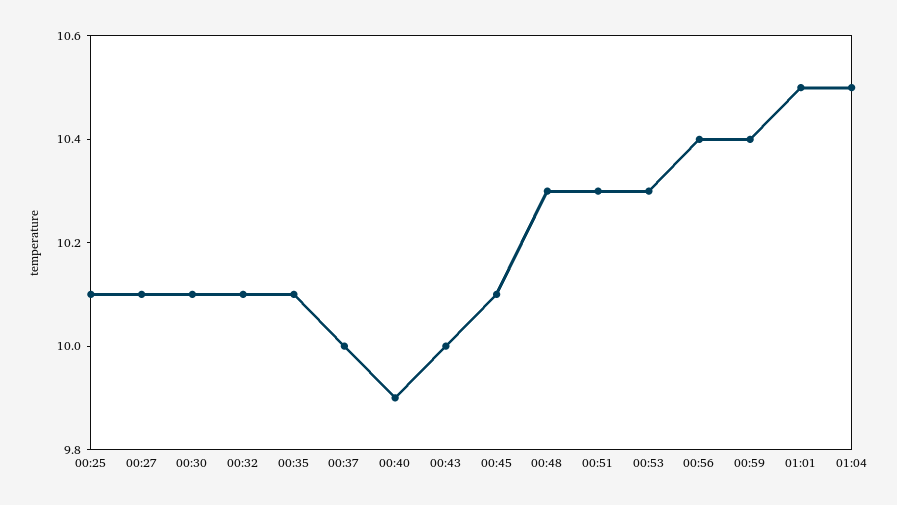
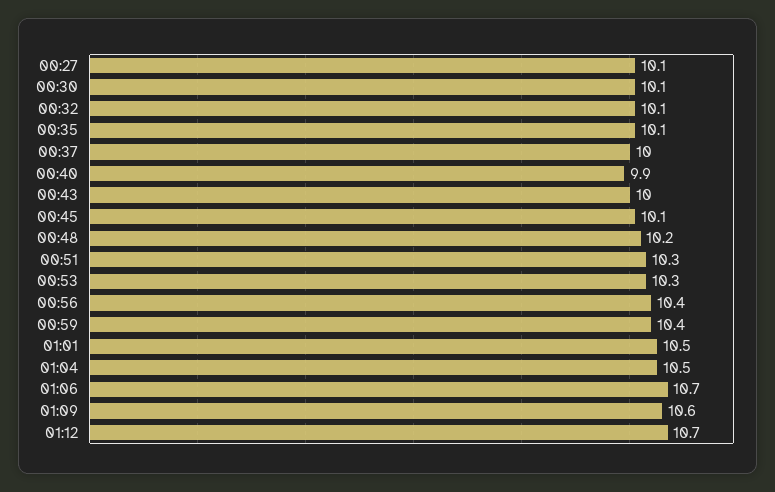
00:25: 10.1 -> none
00:48: 10.3 -> 10.2
01:06: none -> 10.7
01:09: none -> 10.6
01:12: none -> 10.7

